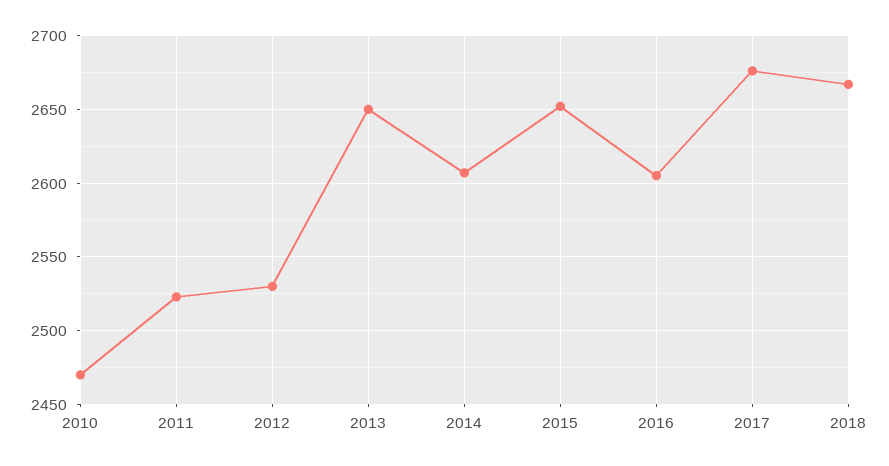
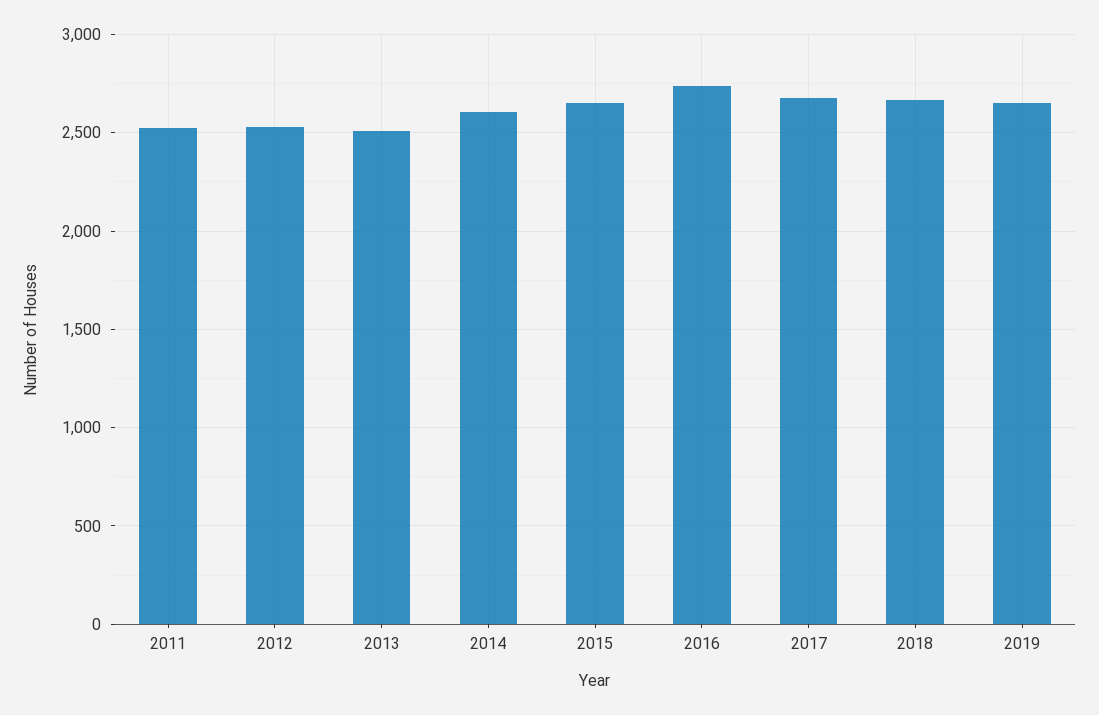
2010: 2470 -> none
2013: 2650 -> 2500
2016: 2605 -> 2750
2019: none -> 2650

